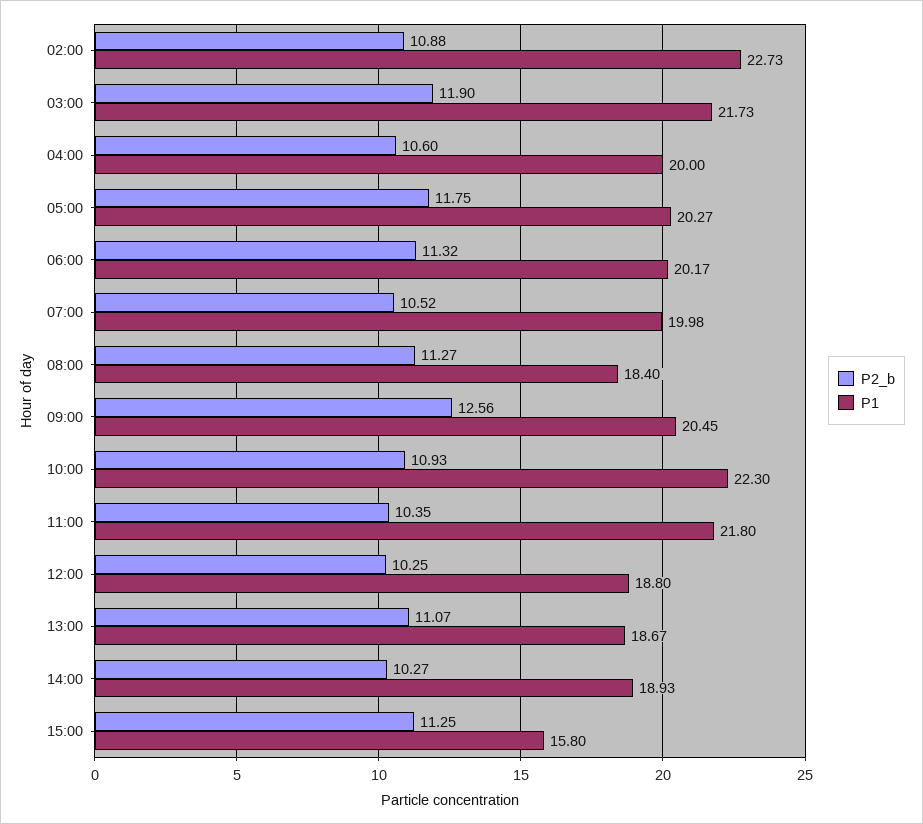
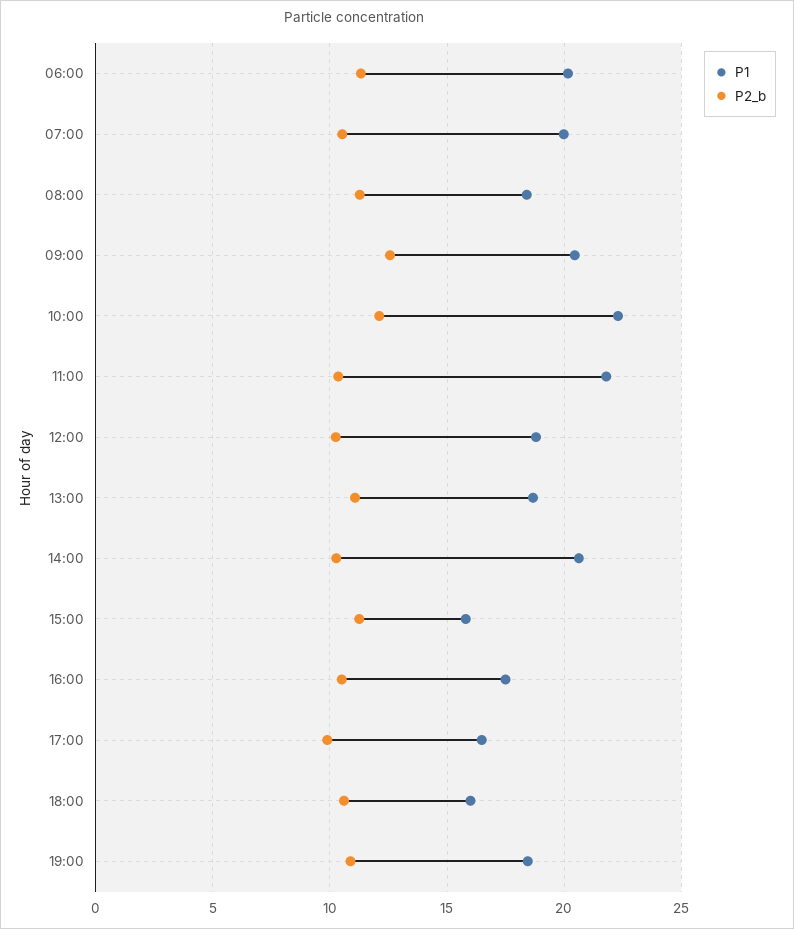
P2_b, 02:00: 10.88 -> none
P1, 02:00: 22.73 -> none
P2_b, 03:00: 11.9 -> none
P1, 03:00: 21.73 -> none
P2_b, 04:00: 10.6 -> none
P1, 04:00: 20 -> none
P2_b, 05:00: 11.75 -> none
P1, 05:00: 20.27 -> none
P2_b, 10:00: 10.93 -> 12
P1, 14:00: 18.93 -> 20.5
P1, 16:00: none -> 17.5
P2_b, 16:00: none -> 10.5
P1, 17:00: none -> 16.5
P2_b, 17:00: none -> 10
P1, 18:00: none -> 16
P2_b, 18:00: none -> 10.5
P1, 19:00: none -> 18.5
P2_b, 19:00: none -> 11

